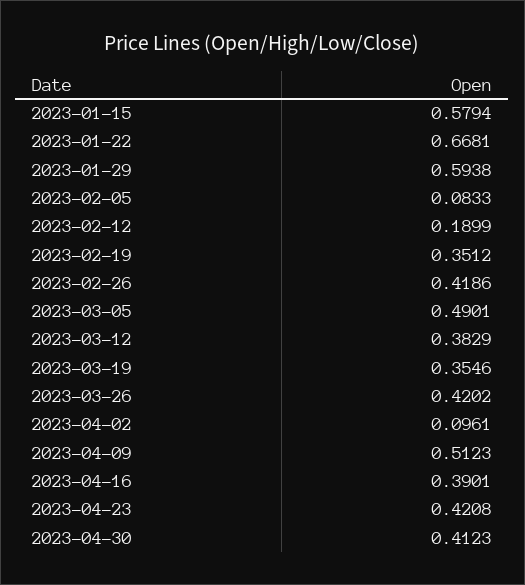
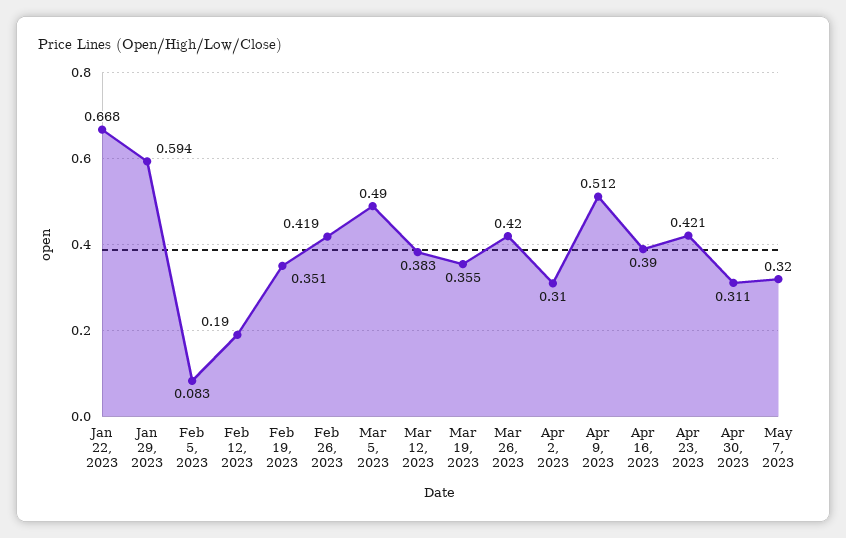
2023-01-15: 0.5794 -> none
2023-04-02: 0.0961 -> 0.31
2023-04-30: 0.4123 -> 0.311
May 7, 2023: none -> 0.32

